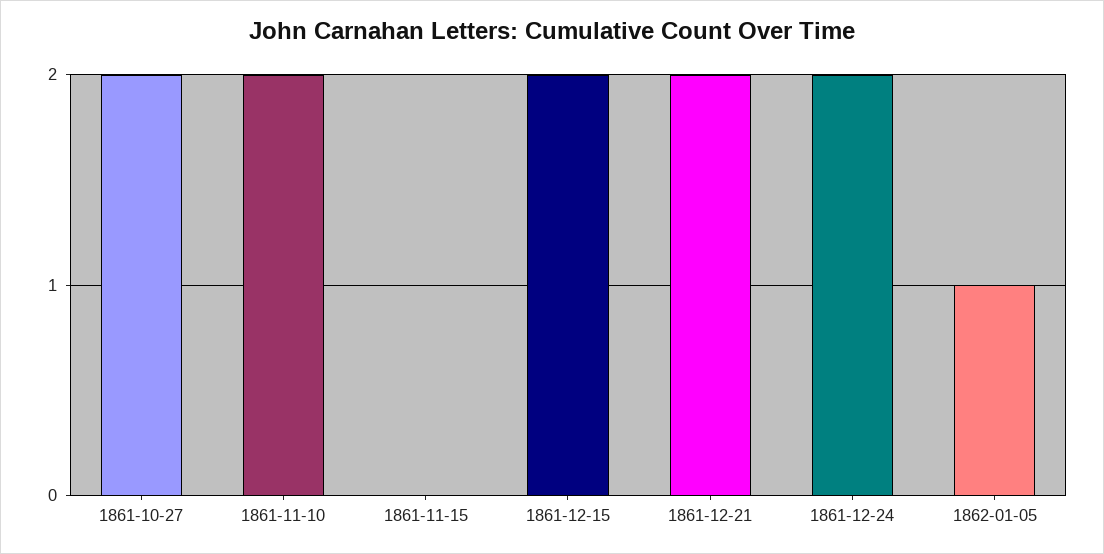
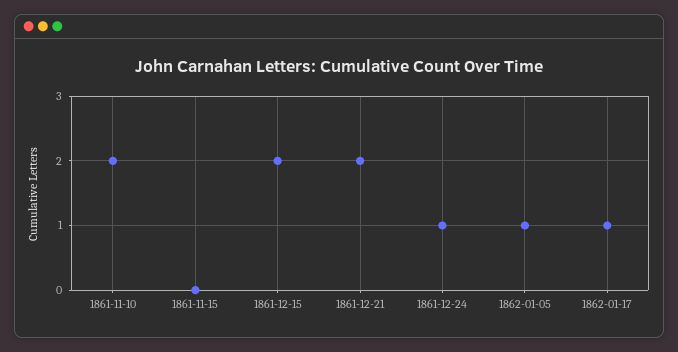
1861-10-27: 2 -> none
1861-12-24: 2 -> 1
1862-01-17: none -> 1

